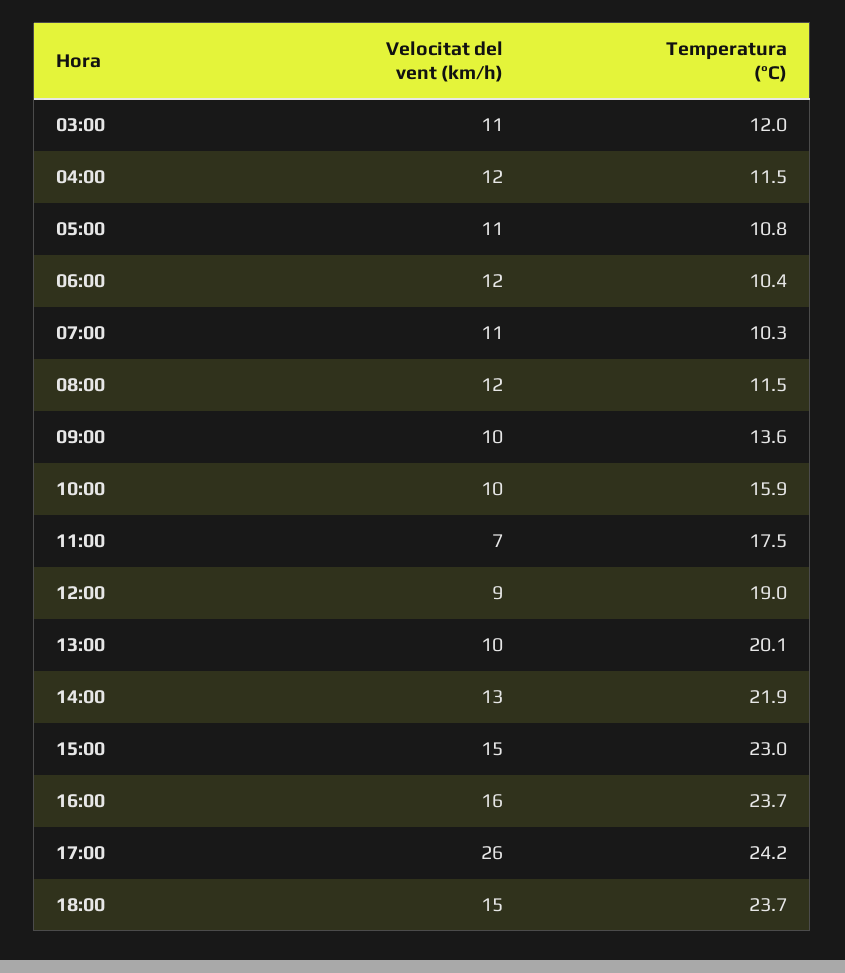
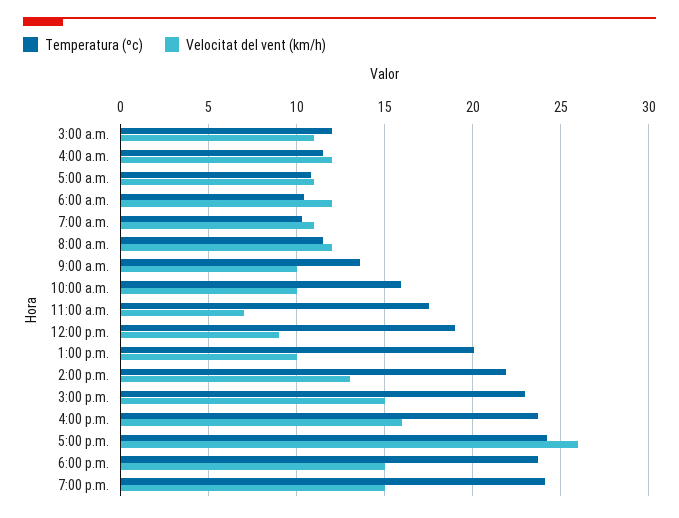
Temperatura (ºC), 7:00 p.m.: none -> 24
Velocitat del vent (km/h), 7:00 p.m.: none -> 15

